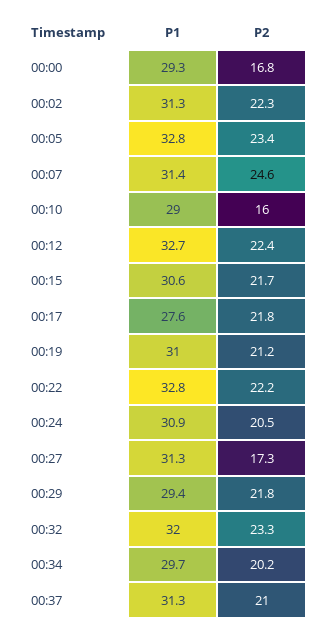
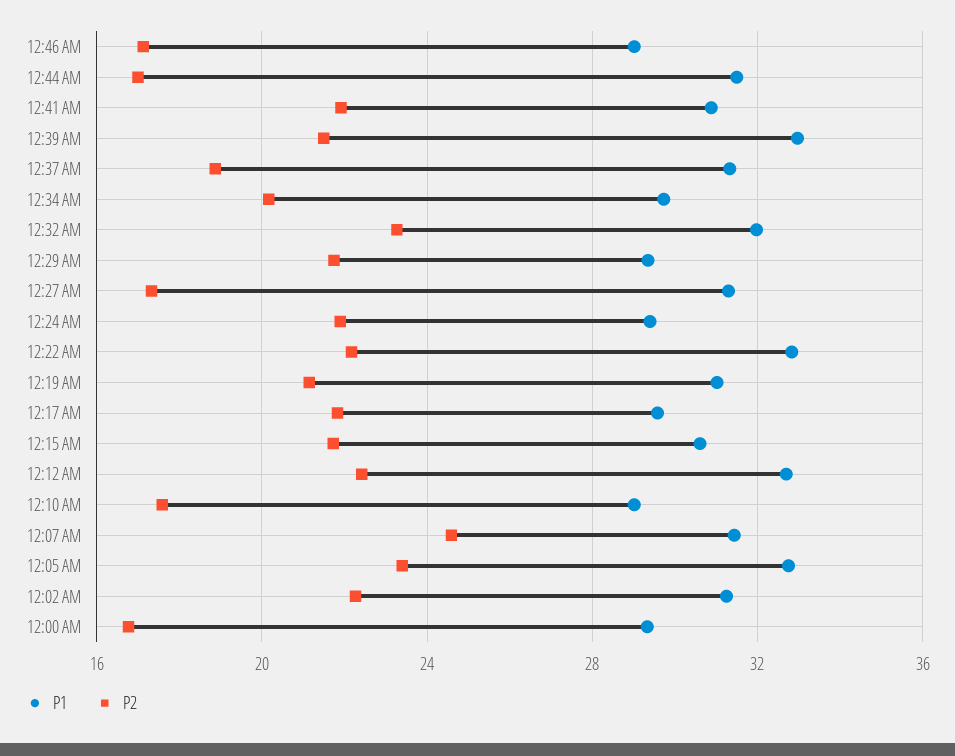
P2, 00:10: 16 -> 17.5
P1, 00:17: 27.6 -> 29.5
P1, 00:24: 30.9 -> 29.5
P2, 00:24: 20.5 -> 22
P2, 00:37: 21 -> 19
P1, 12:46 AM: none -> 29
P2, 12:46 AM: none -> 17
P1, 12:44 AM: none -> 31.5
P2, 12:44 AM: none -> 17
P1, 12:41 AM: none -> 31
P2, 12:41 AM: none -> 22
P1, 12:39 AM: none -> 33
P2, 12:39 AM: none -> 21.5

